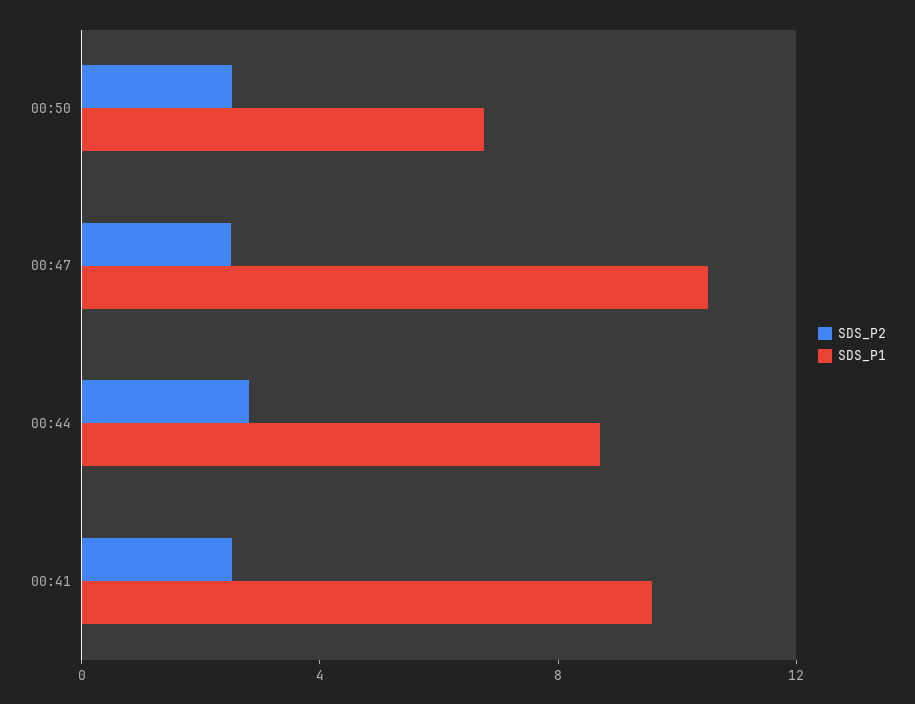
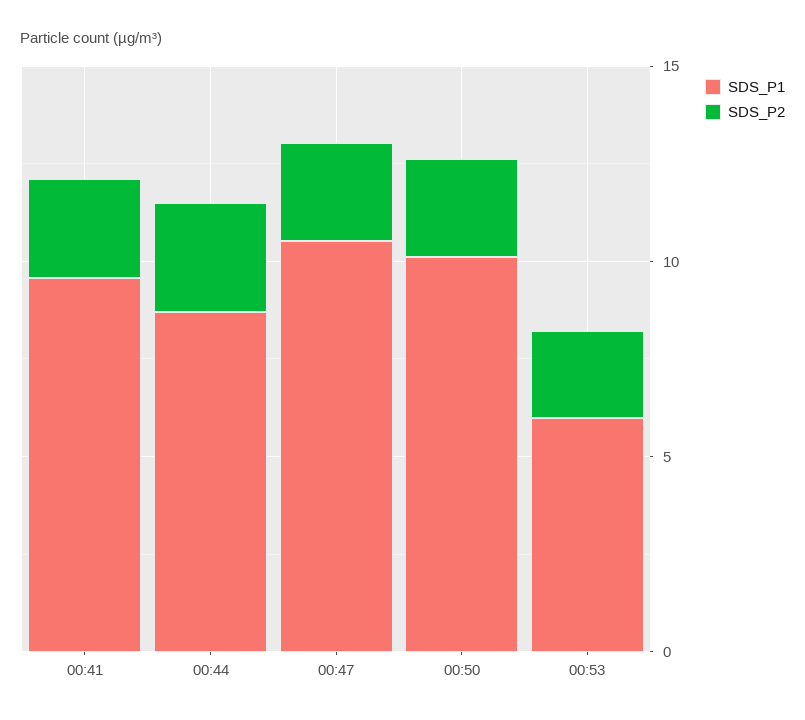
SDS_P1, 00:50: 7 -> 10
SDS_P1, 00:53: none -> 6
SDS_P2, 00:53: none -> 2

